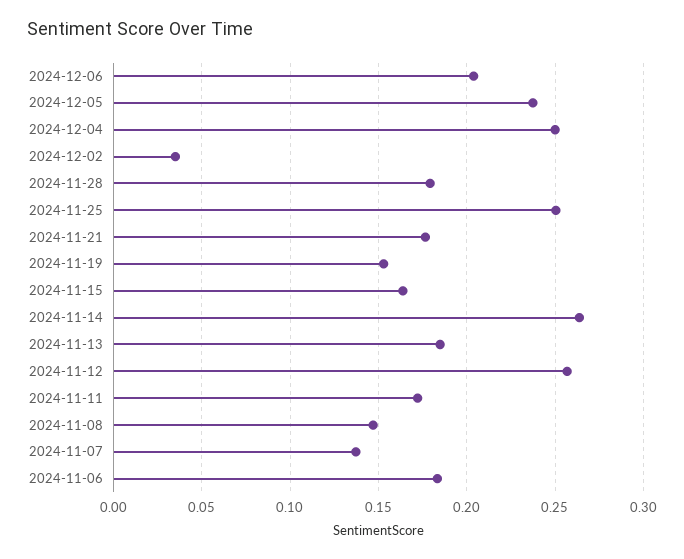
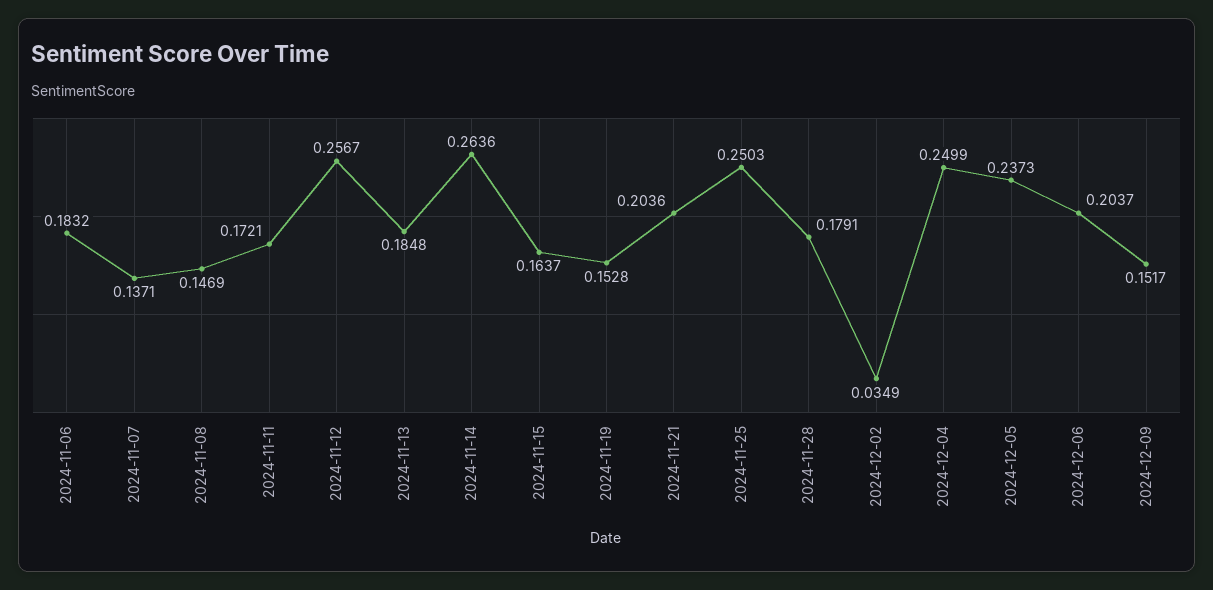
2024-11-21: 0.175 -> 0.2036
2024-12-09: none -> 0.1517

